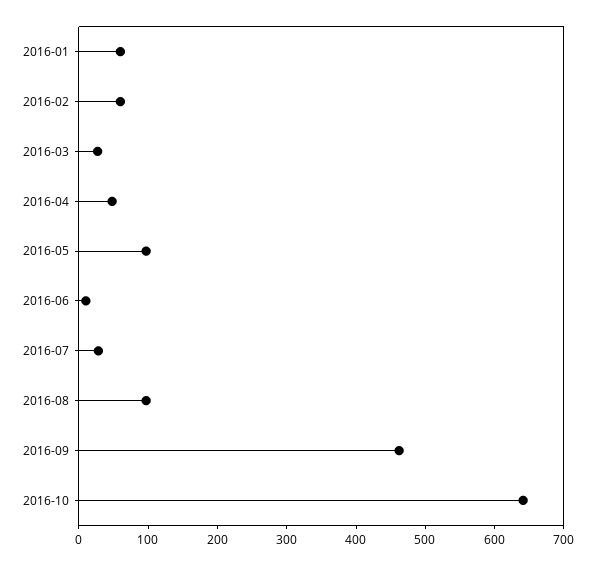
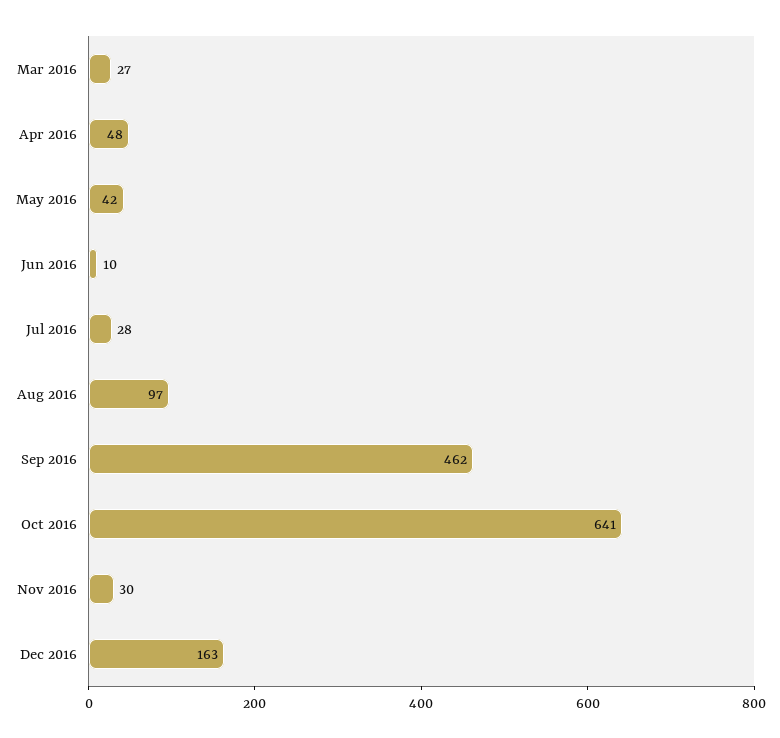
2016-01: 60 -> none
2016-02: 60 -> none
2016-05: 100 -> 42
Nov 2016: none -> 30
Dec 2016: none -> 163

